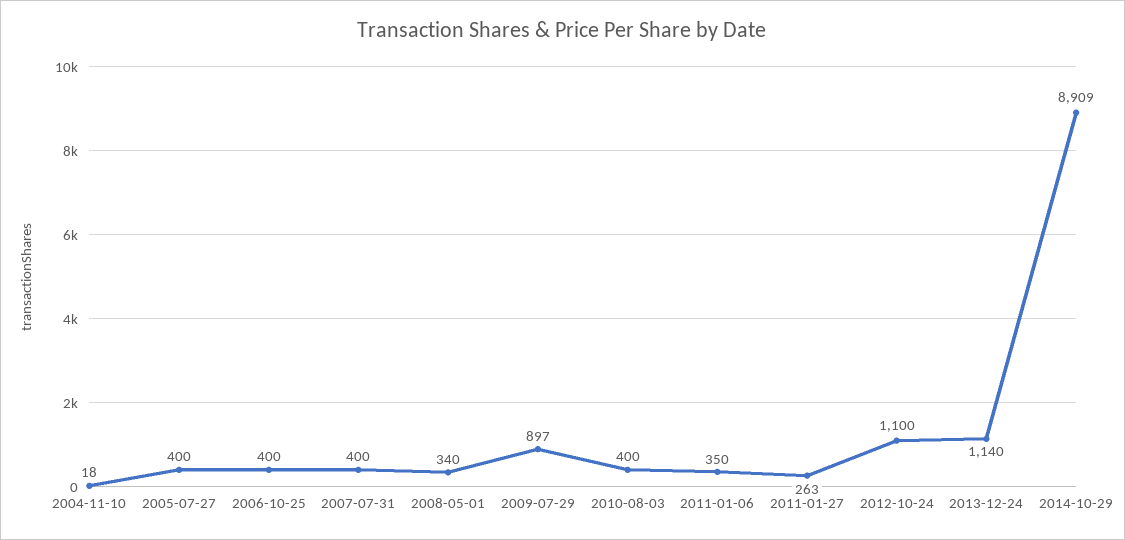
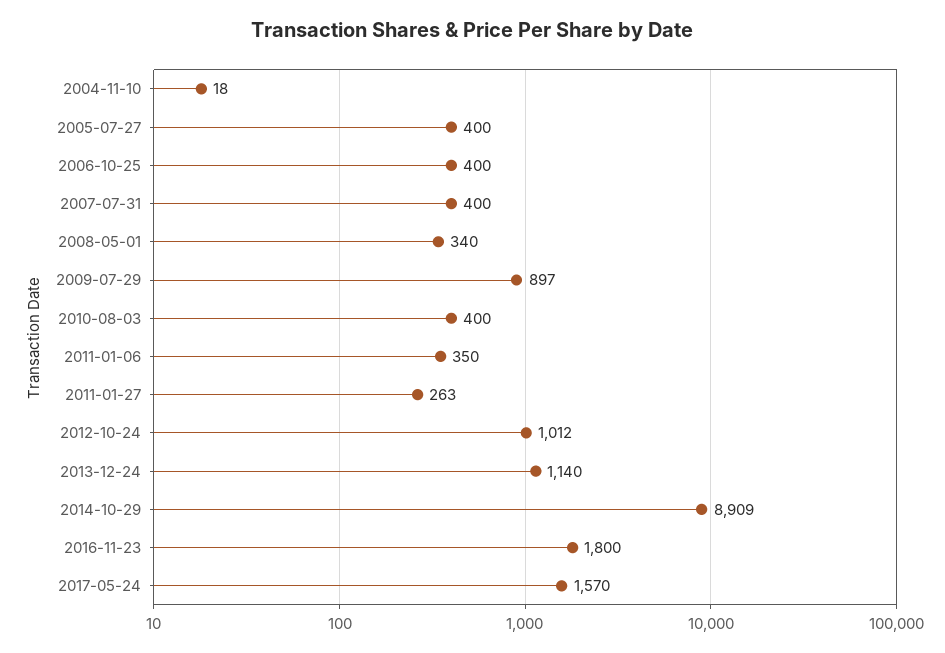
2012-10-24: 1100 -> 1012
2016-11-23: none -> 1800
2017-05-24: none -> 1570

